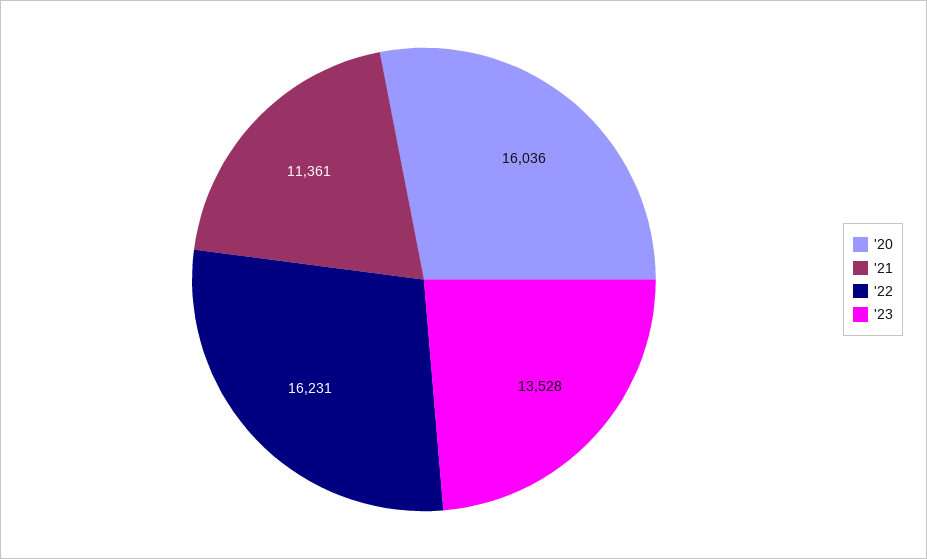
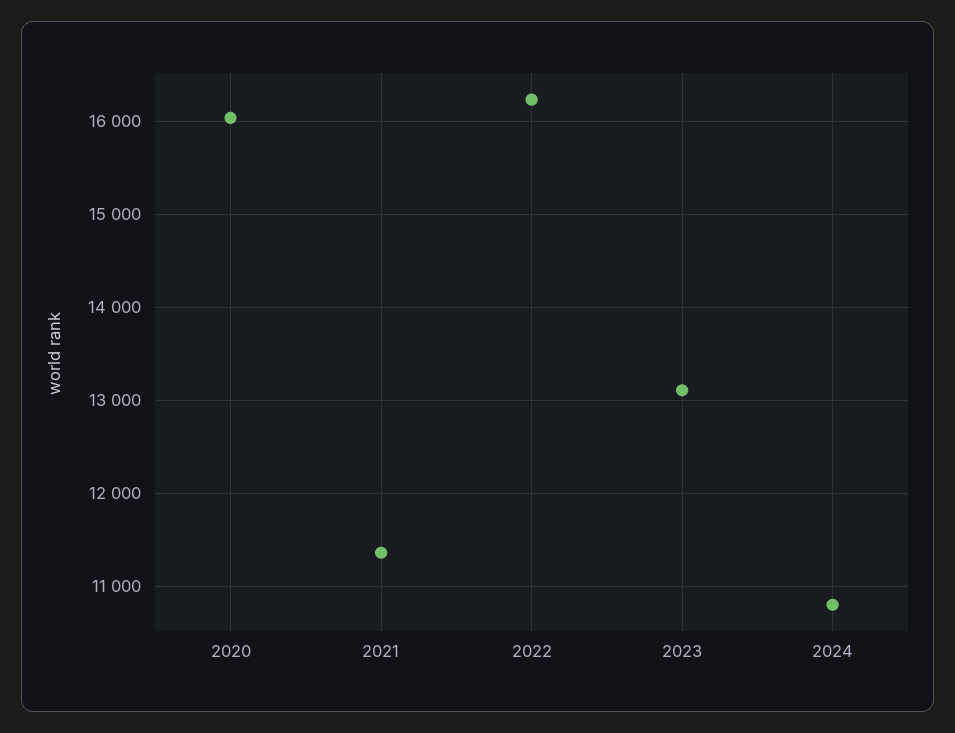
'23: 13528 -> 13100
2024: none -> 10800

